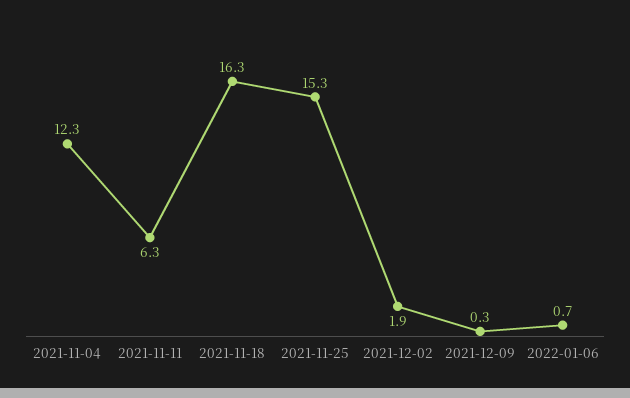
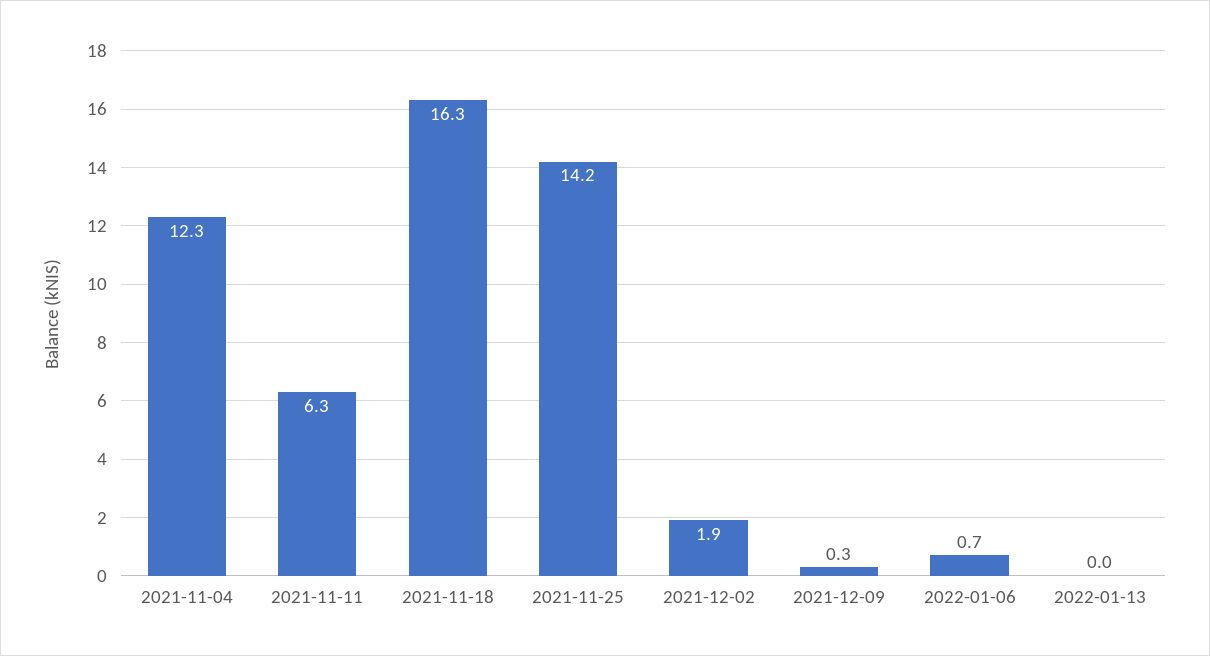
2021-11-25: 15.3 -> 14.2
2022-01-13: none -> 0

